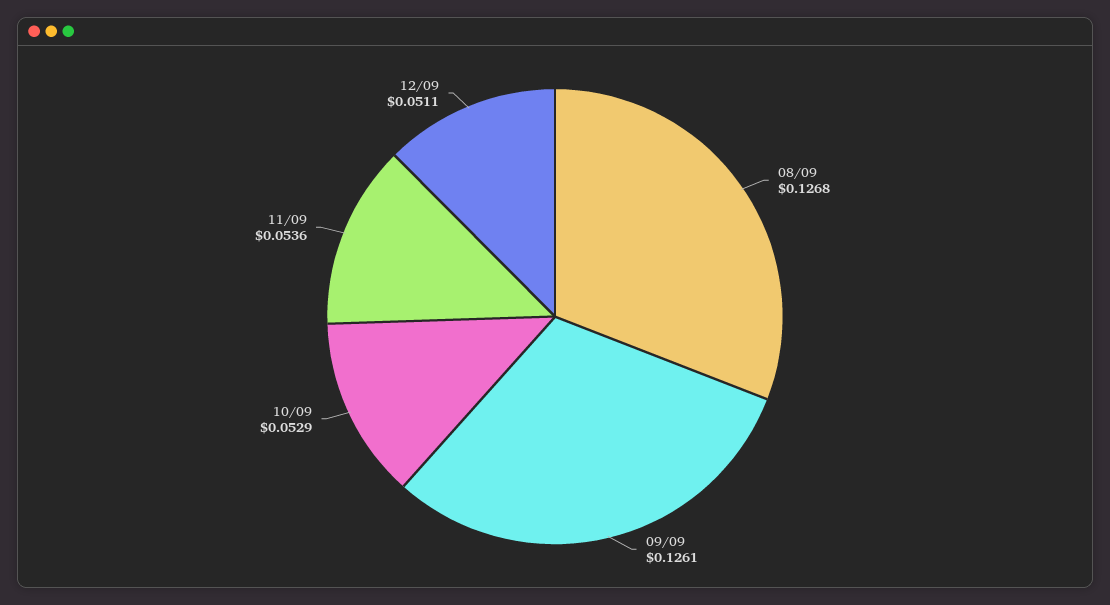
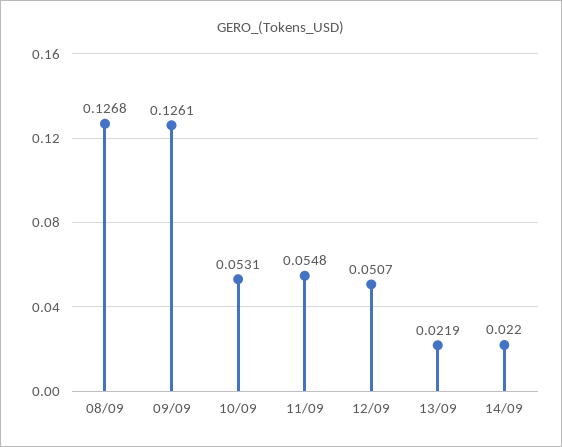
10/09: 0.0529 -> 0.0531
11/09: 0.0536 -> 0.0548
12/09: 0.0511 -> 0.0507
13/09: none -> 0.0219
14/09: none -> 0.022

